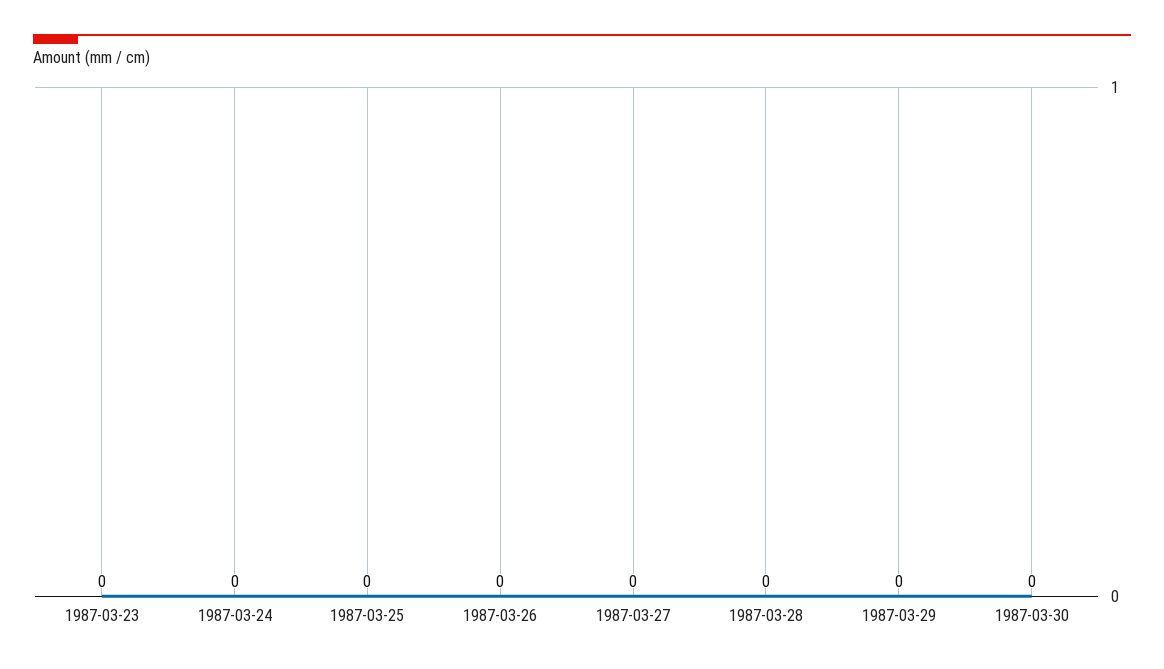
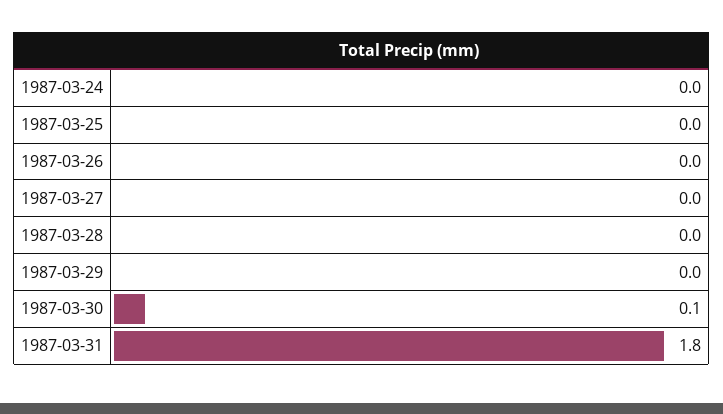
1987-03-23: 0 -> none
1987-03-30: 0 -> 0.1
1987-03-31: none -> 1.8

